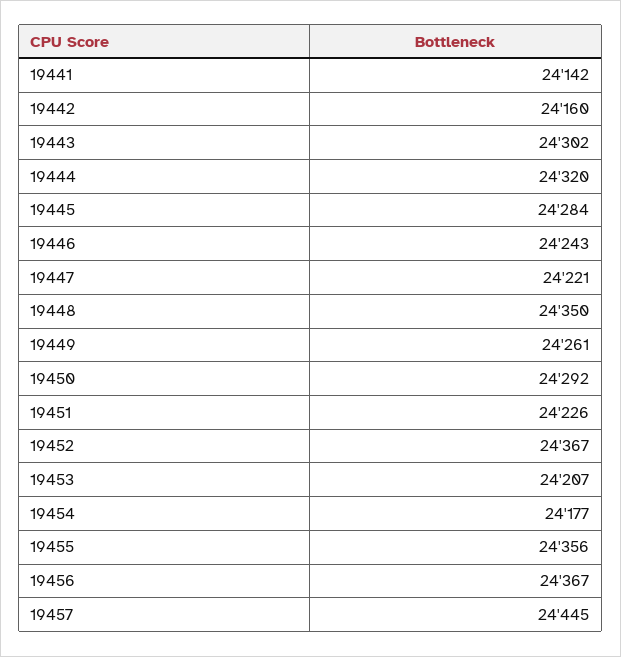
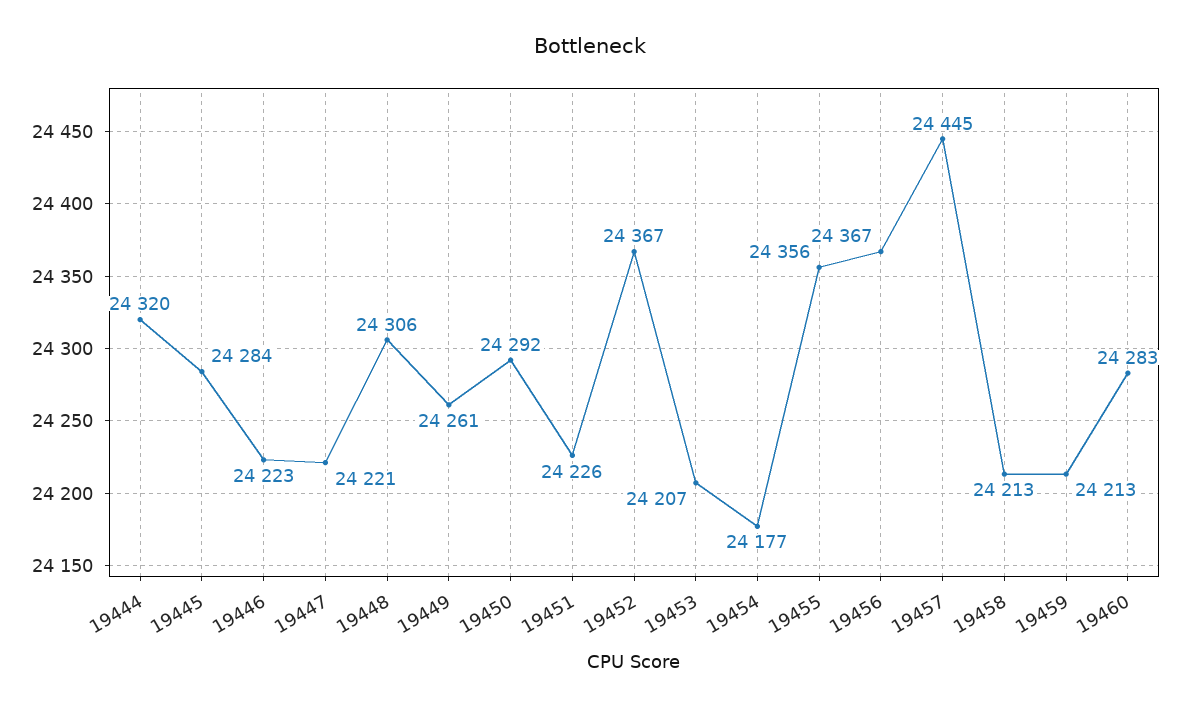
19441: 24142 -> none
19442: 24160 -> none
19443: 24302 -> none
19446: 24243 -> 24223
19448: 24350 -> 24306
19458: none -> 24213
19459: none -> 24213
19460: none -> 24283

